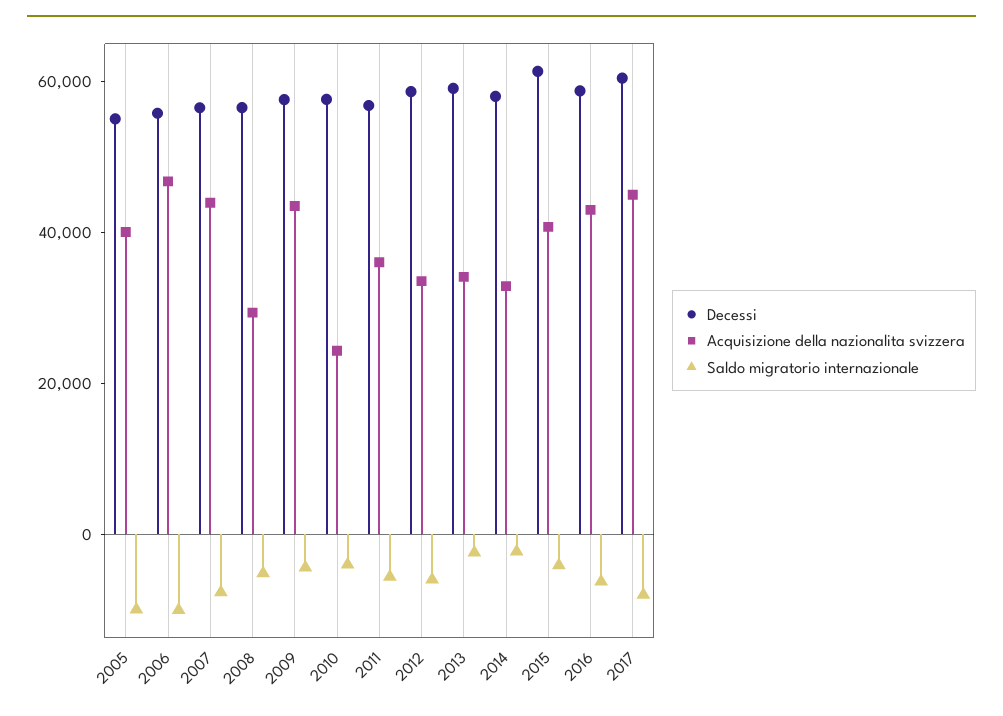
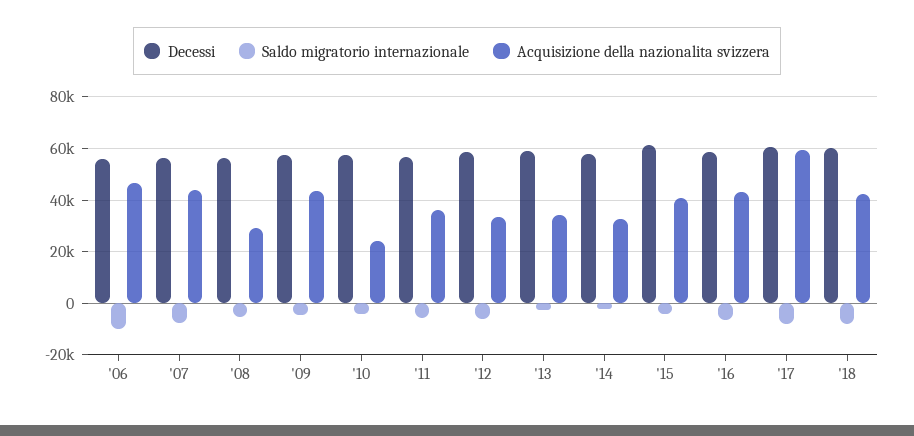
Decessi, 2005: 55000 -> none
Acquisizione della nazionalita svizzera, 2005: 40000 -> none
Saldo migratorio internazionale, 2005: -10000 -> none
Acquisizione della nazionalita svizzera, 2017: 45000 -> 60000
Decessi, '18: none -> 60000
Saldo migratorio internazionale, '18: none -> -7500
Acquisizione della nazionalita svizzera, '18: none -> 42500

